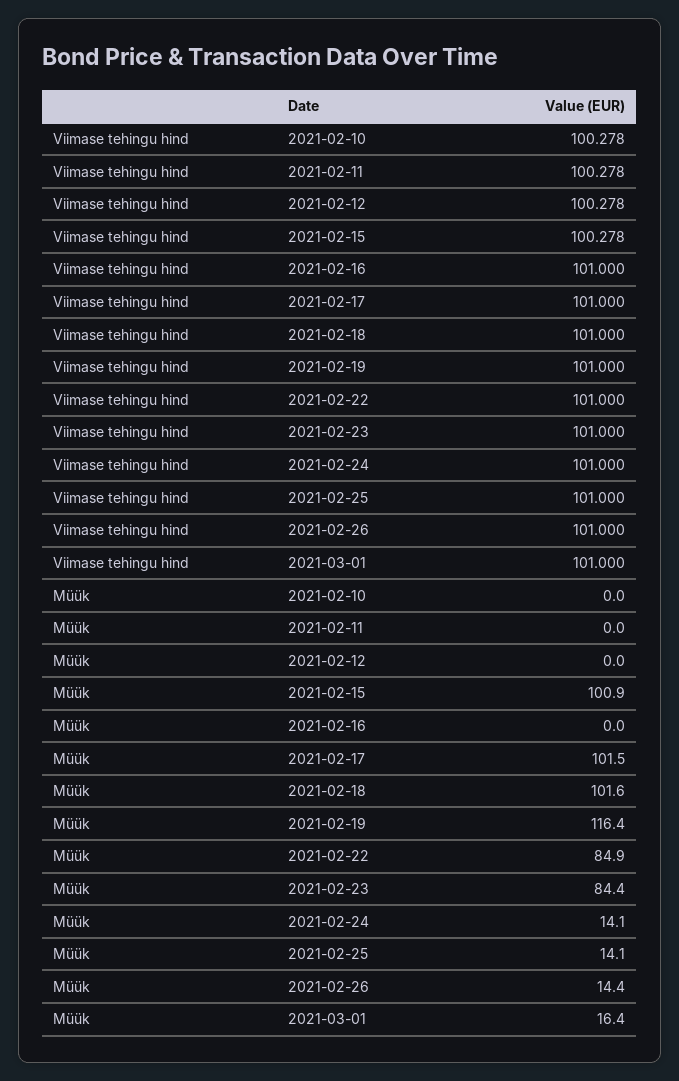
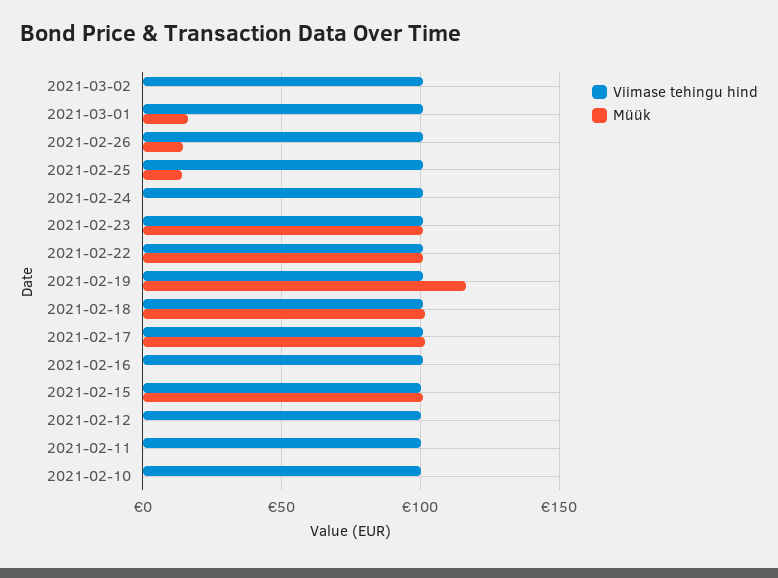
Müük, 2021-02-22: 84.9 -> 100
Müük, 2021-02-23: 84.4 -> 100
Müük, 2021-02-24: 14.1 -> 0
Viimase tehingu hind, 2021-03-02: none -> 100
Müük, 2021-03-02: none -> 0

